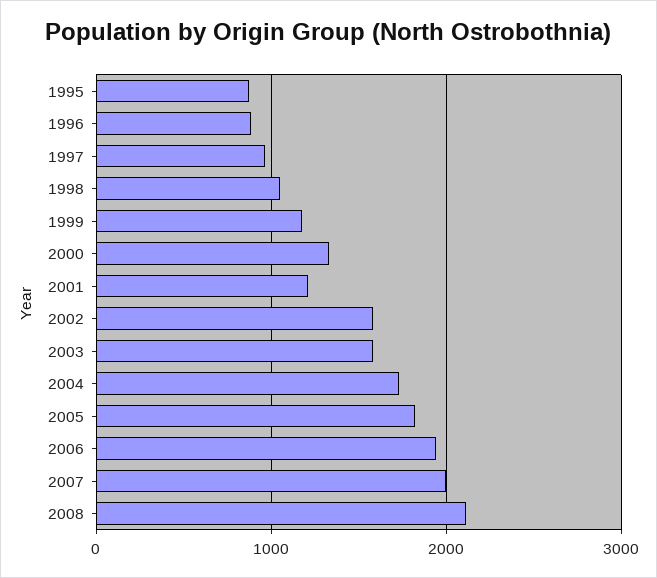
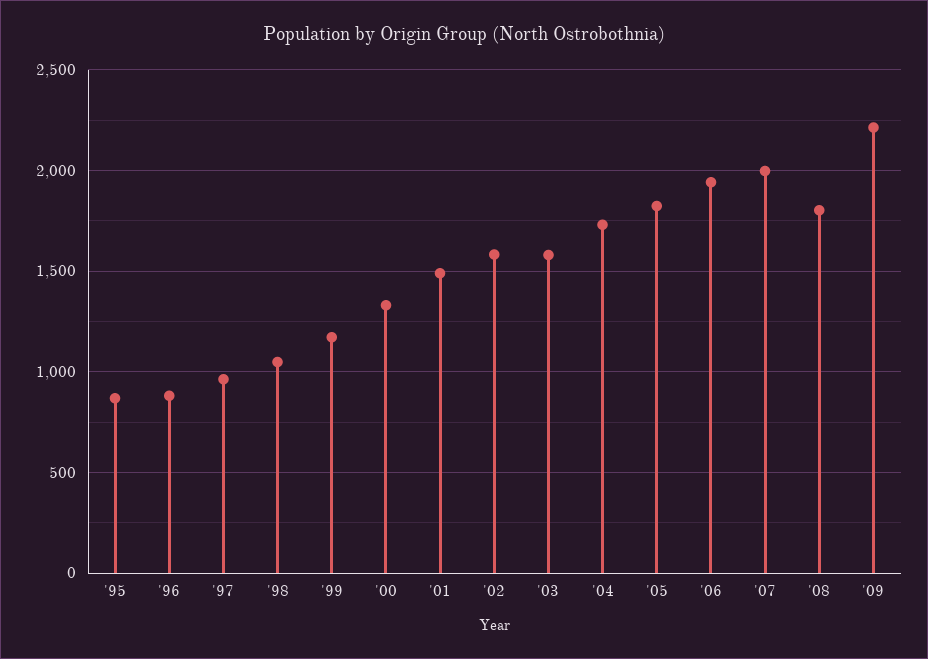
2001: 1200 -> 1500
2008: 2100 -> 1800
'09: none -> 2200

